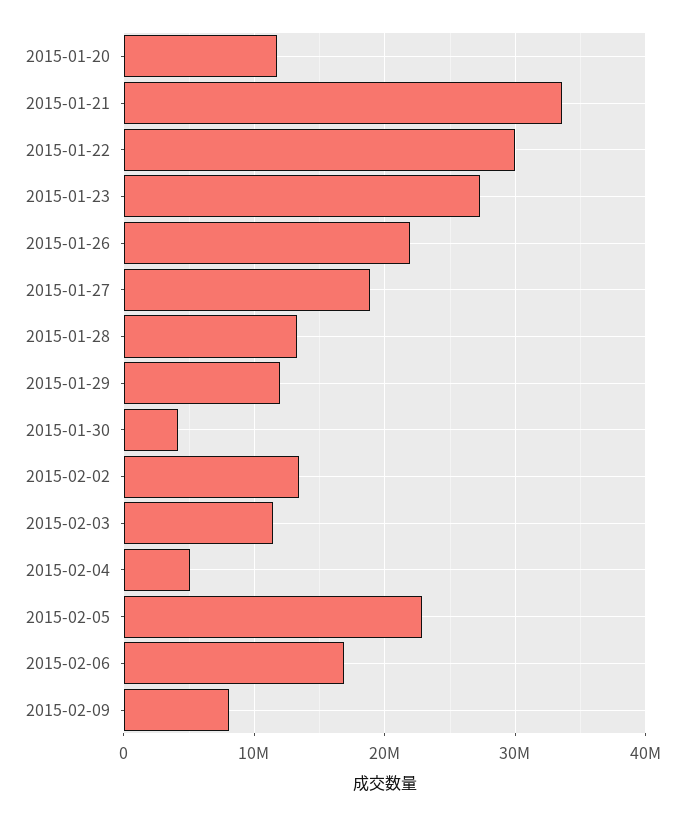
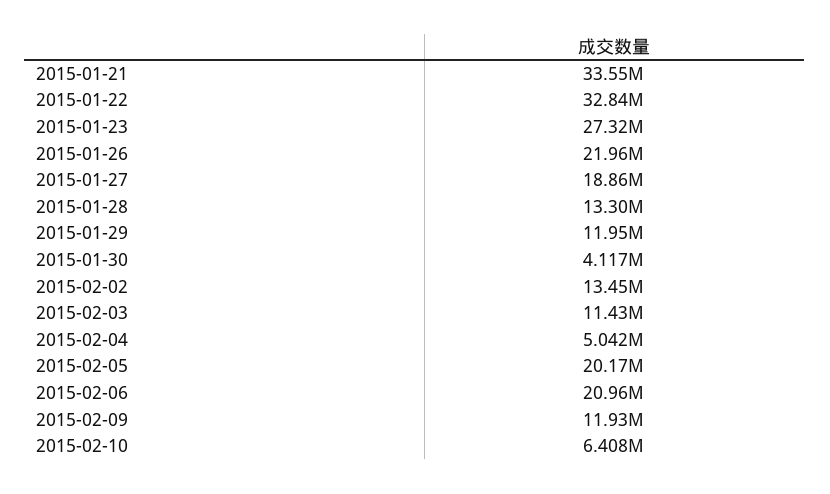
2015-01-20: 12000000 -> none
2015-01-22: 30000000 -> 32840000
2015-02-05: 23000000 -> 20170000
2015-02-06: 17000000 -> 20960000
2015-02-09: 8000000 -> 11930000
2015-02-10: none -> 6408000

